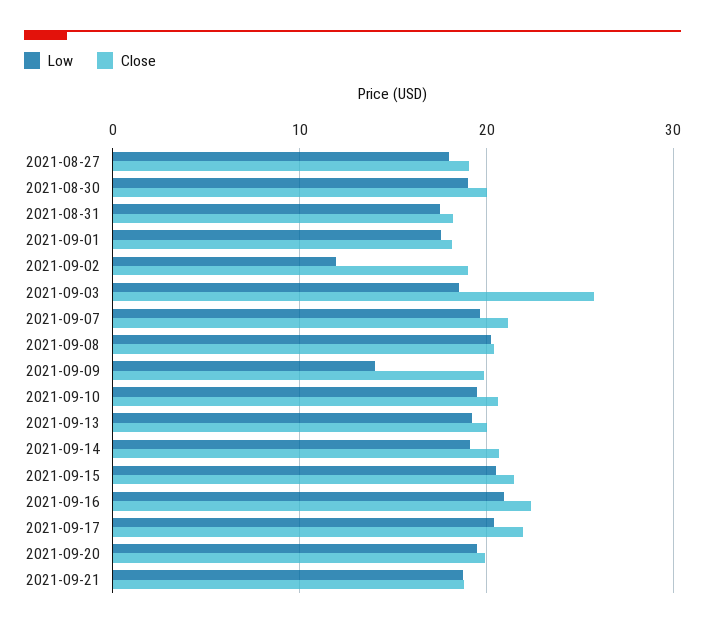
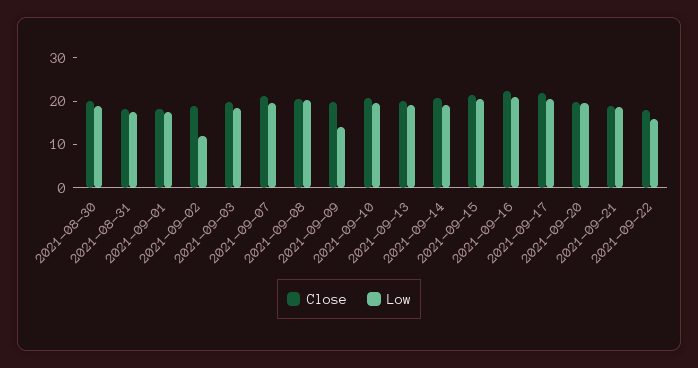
Low, 2021-08-27: 18 -> none
Close, 2021-08-27: 19 -> none
Close, 2021-09-03: 26 -> 20
Close, 2021-09-22: none -> 18
Low, 2021-09-22: none -> 16

